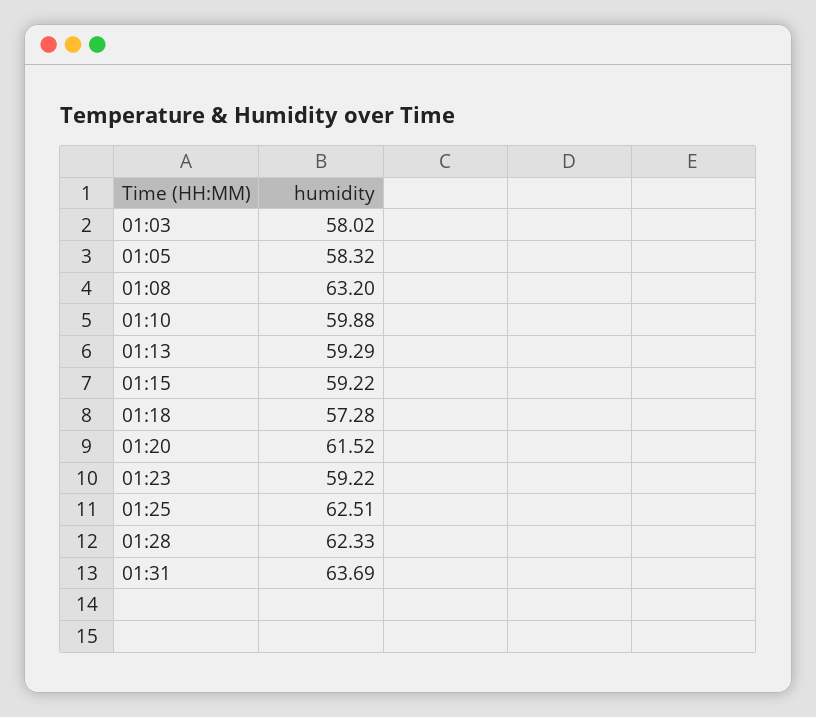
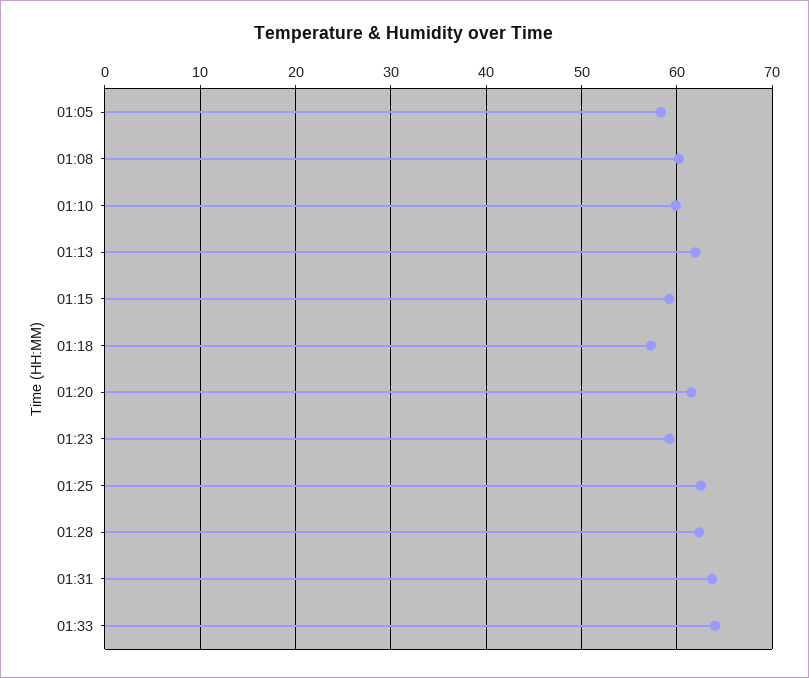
01:03: 58.02 -> none
01:08: 63.2 -> 60
01:13: 59.29 -> 62
01:33: none -> 64

